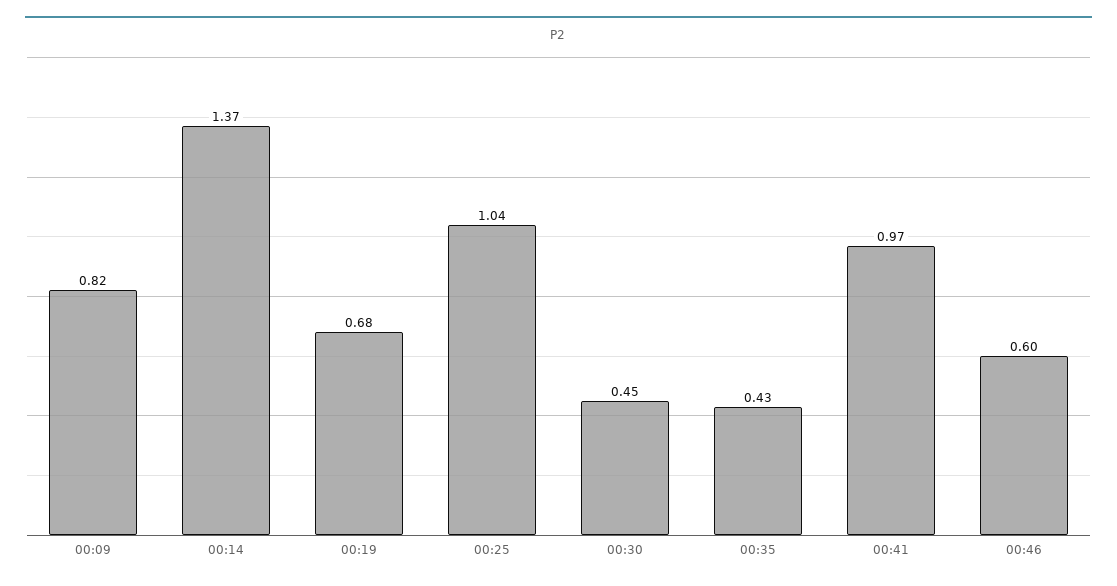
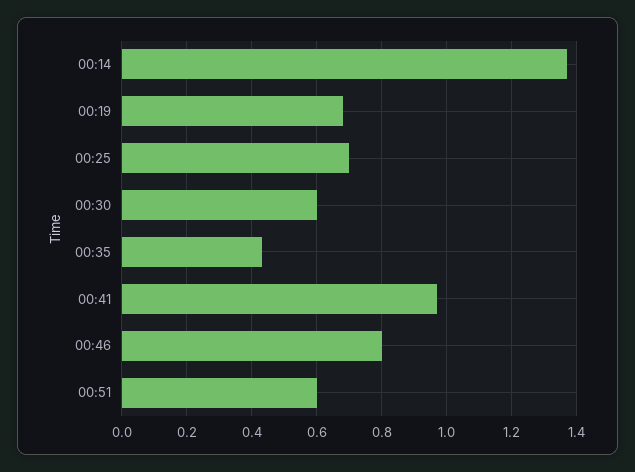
00:09: 0.82 -> none
00:25: 1.04 -> 0.7
00:30: 0.45 -> 0.6
00:46: 0.6 -> 0.8
00:51: none -> 0.6

